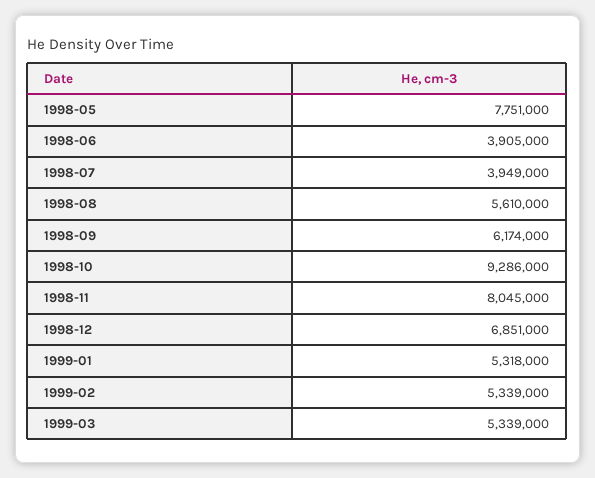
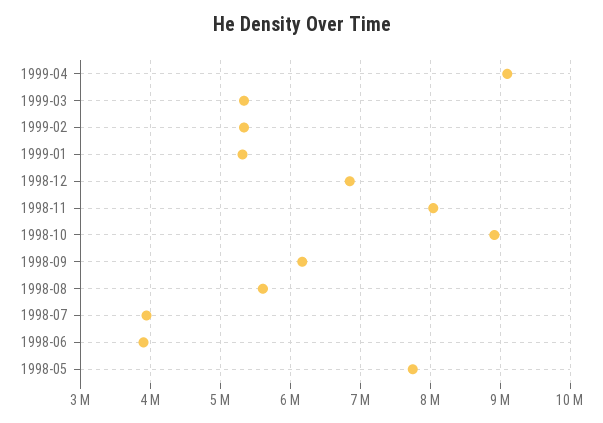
1998-10: 9286000 -> 8900000
1999-04: none -> 9100000

